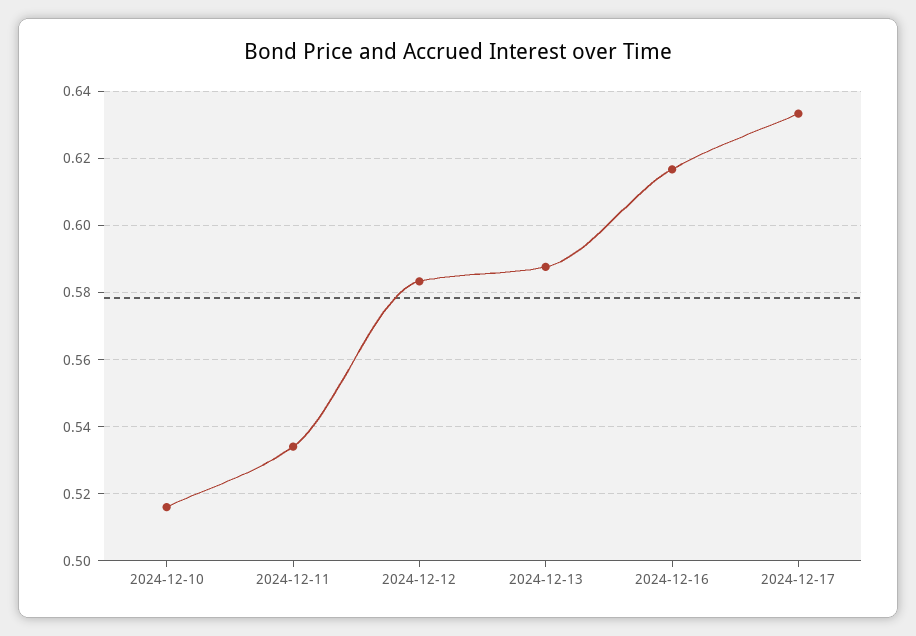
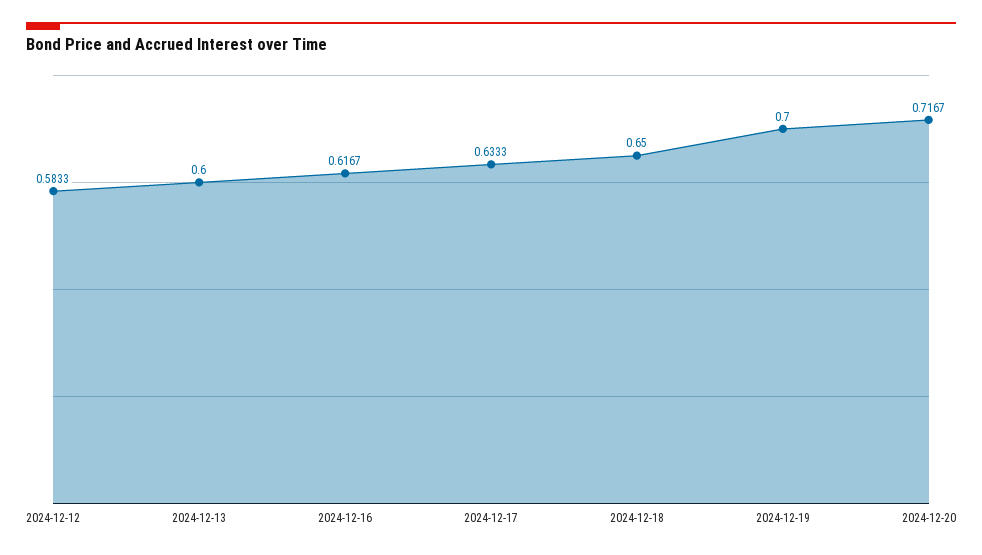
2024-12-10: 0.516 -> none
2024-12-11: 0.534 -> none
2024-12-13: 0.588 -> 0.6
2024-12-18: none -> 0.65
2024-12-19: none -> 0.7
2024-12-20: none -> 0.7167

